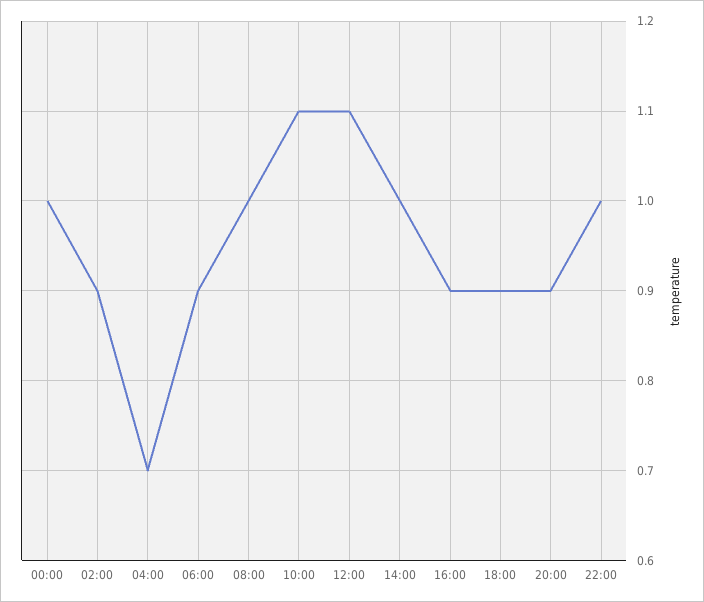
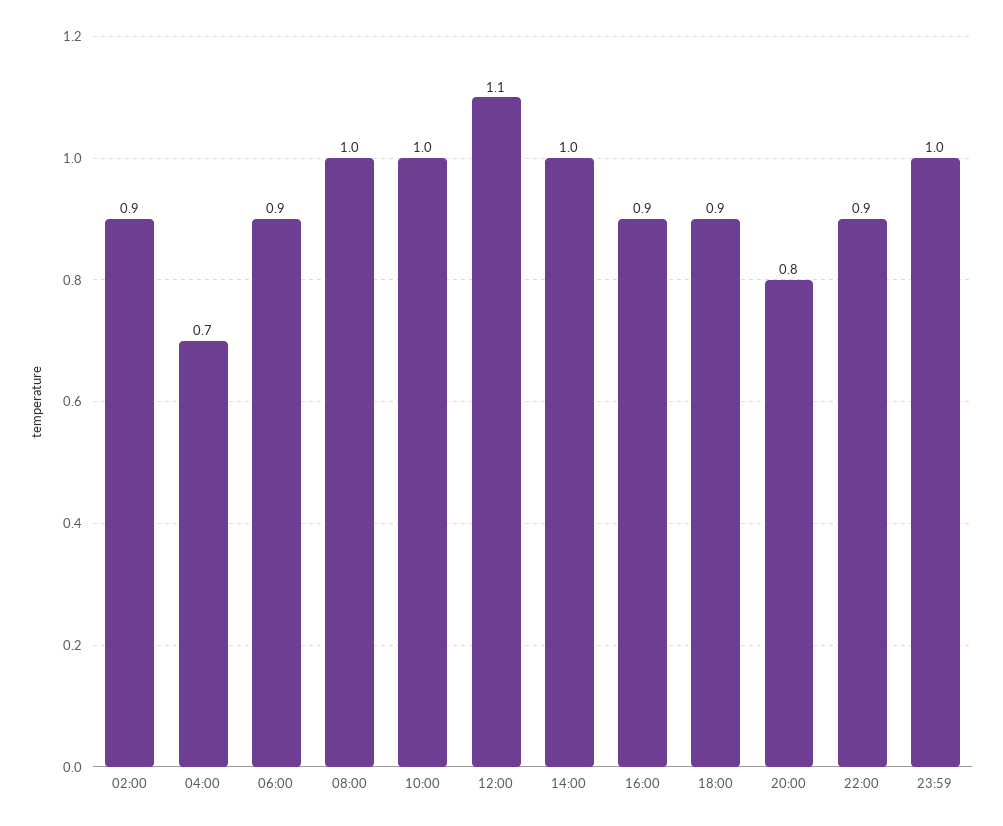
00:00: 1 -> none
10:00: 1.1 -> 1
20:00: 0.9 -> 0.8
22:00: 1 -> 0.9
23:59: none -> 1

